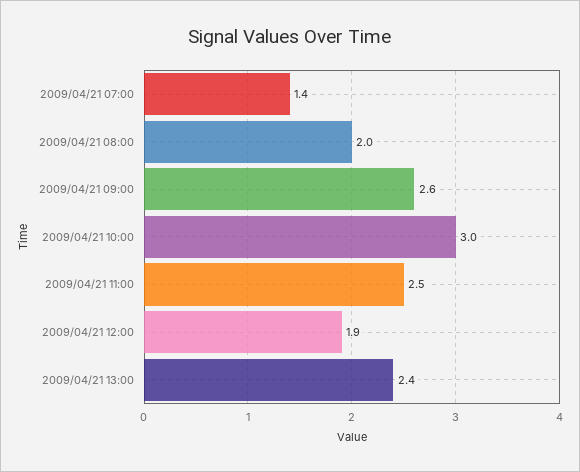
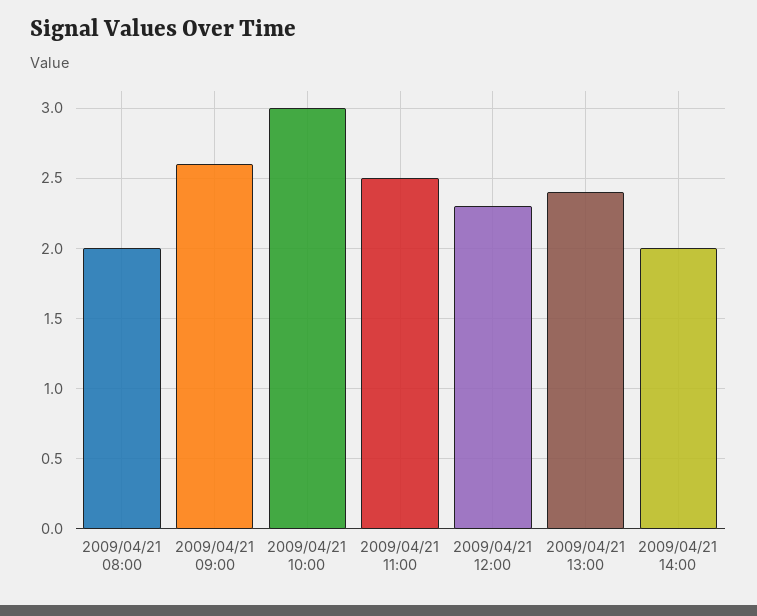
2009/04/21 07:00: 1.4 -> none
2009/04/21 12:00: 1.9 -> 2.3
2009/04/21 14:00: none -> 2

